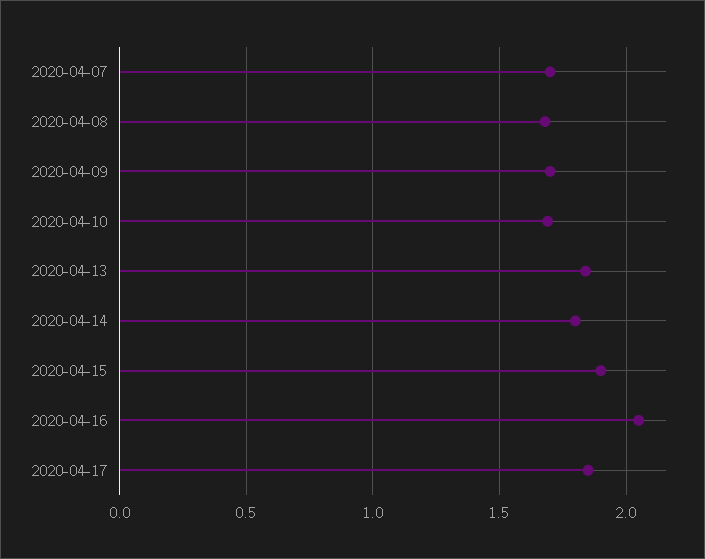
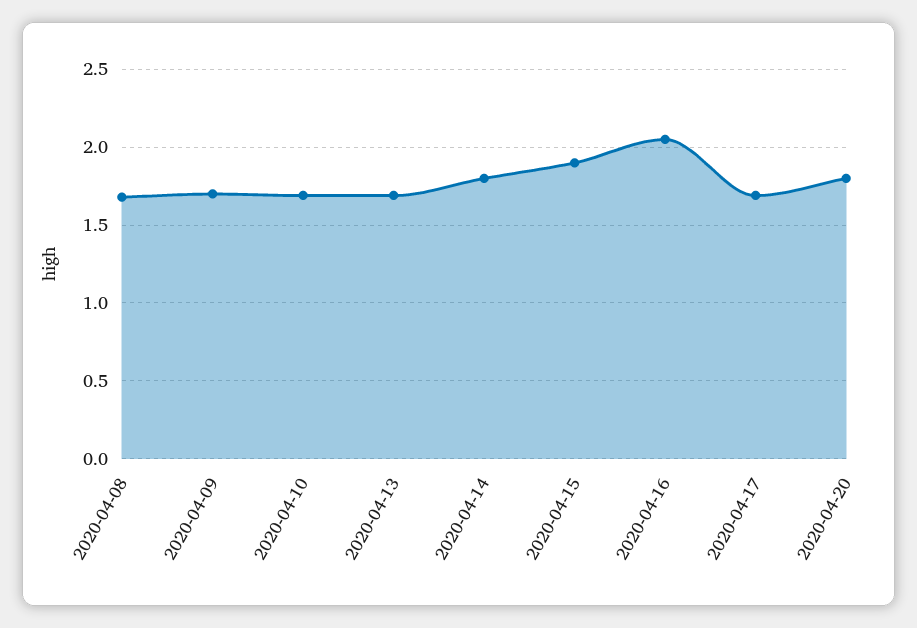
2020-04-07: 1.7 -> none
2020-04-13: 1.85 -> 1.7
2020-04-17: 1.85 -> 1.7
2020-04-20: none -> 1.8

